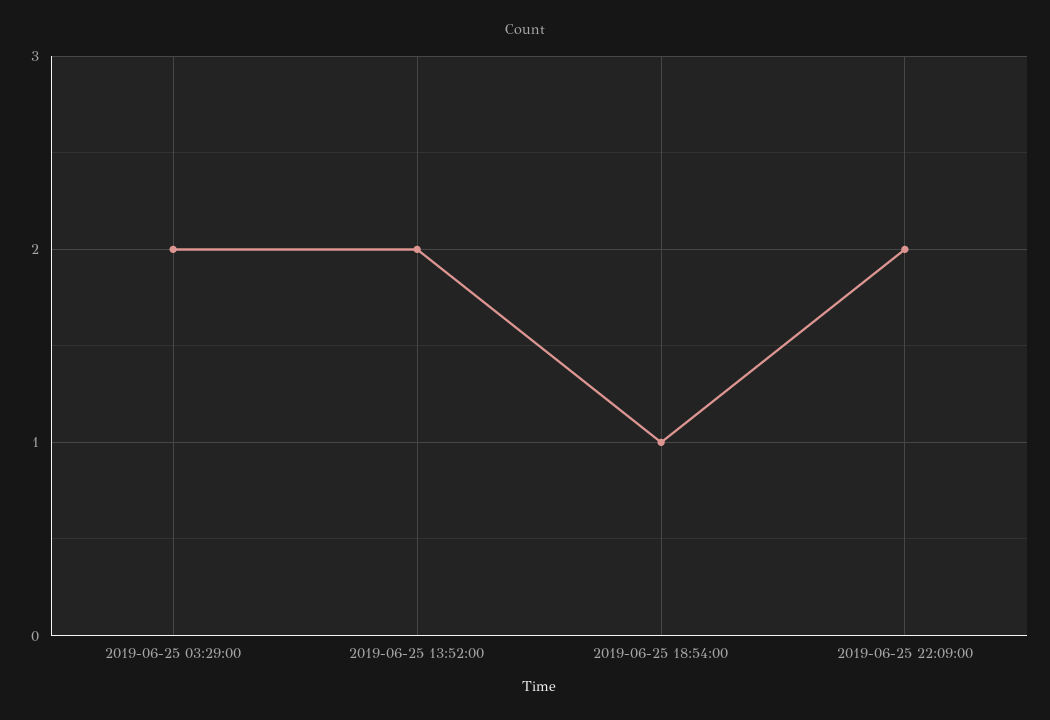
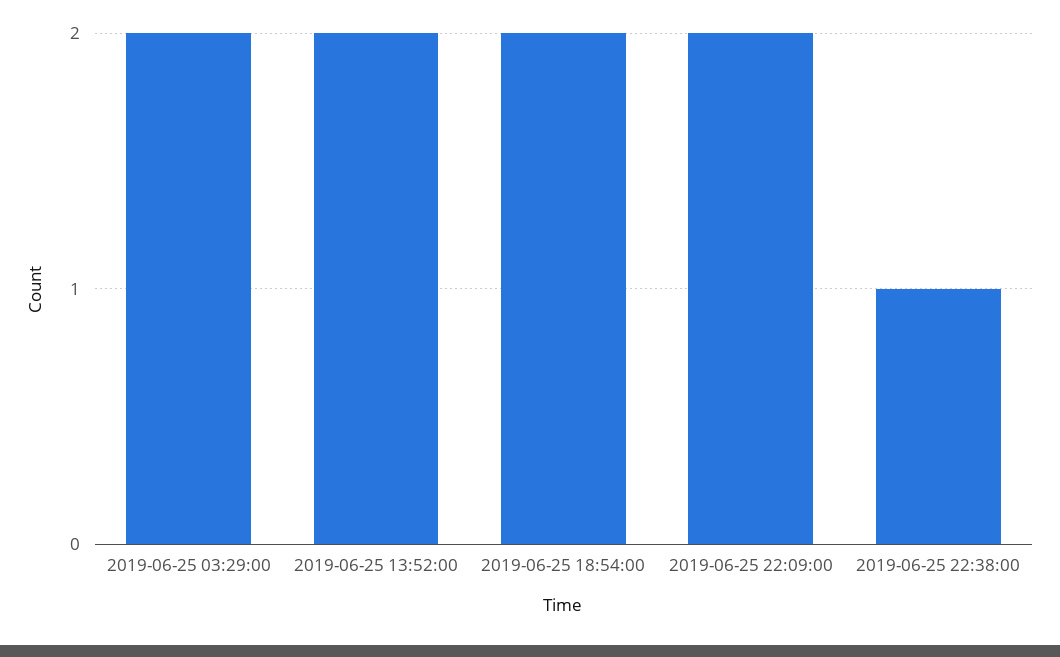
2019-06-25 18:54:00: 1 -> 2
2019-06-25 22:38:00: none -> 1

